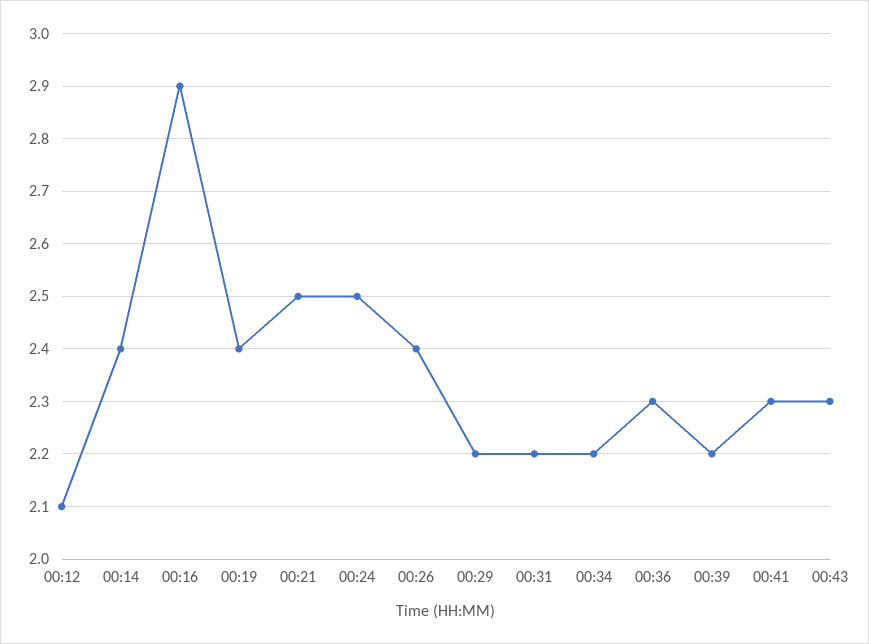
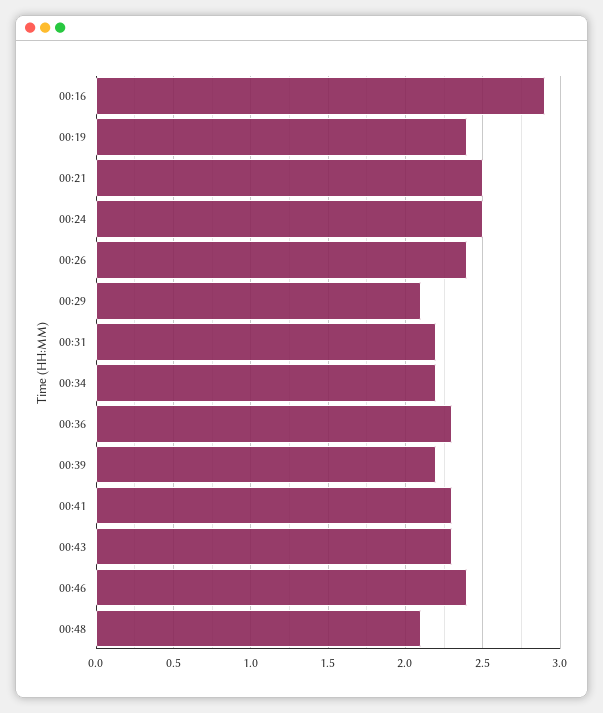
00:12: 2.1 -> none
00:14: 2.4 -> none
00:29: 2.2 -> 2.1
00:46: none -> 2.4
00:48: none -> 2.1

